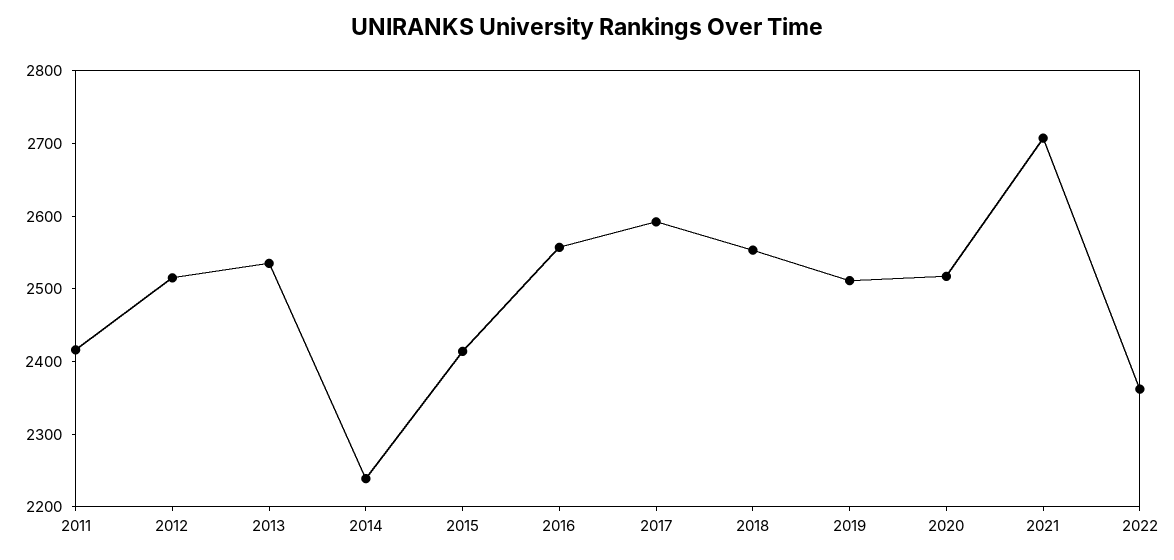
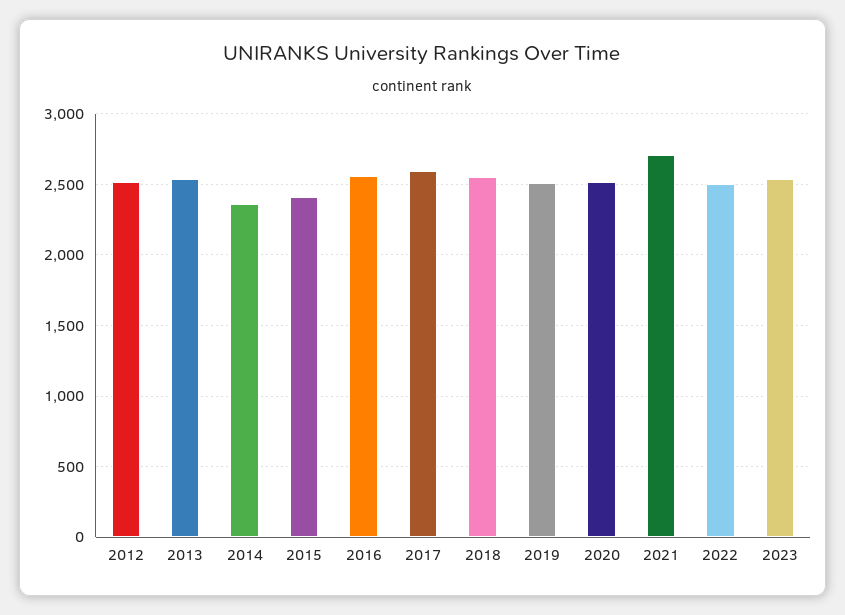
2011: 2420 -> none
2014: 2240 -> 2350
2022: 2360 -> 2500
2023: none -> 2550

